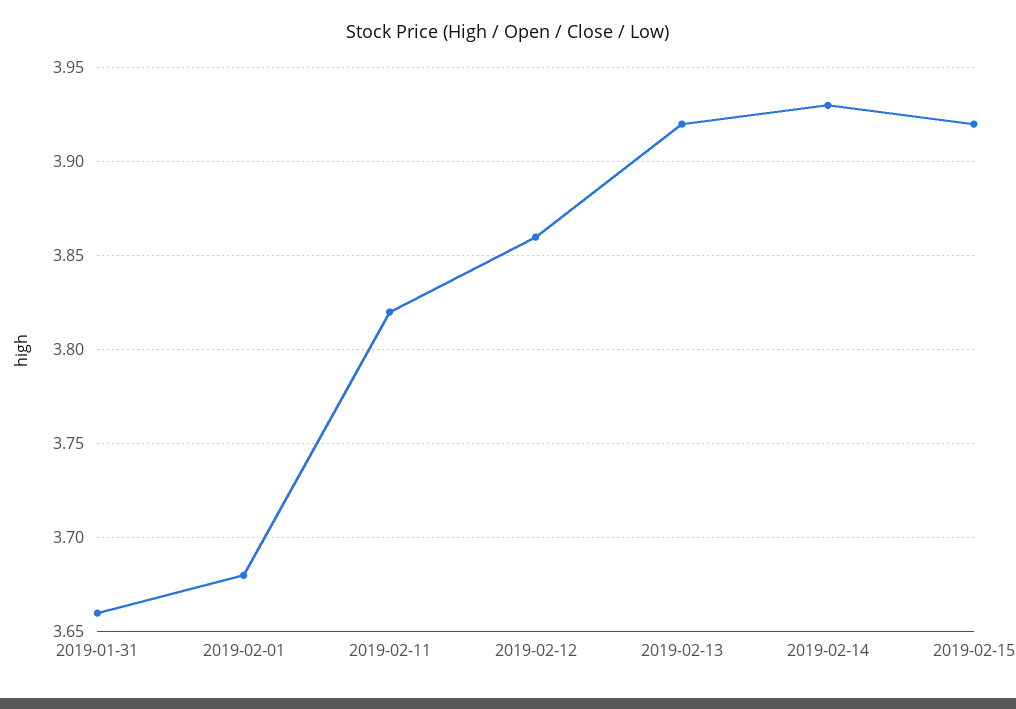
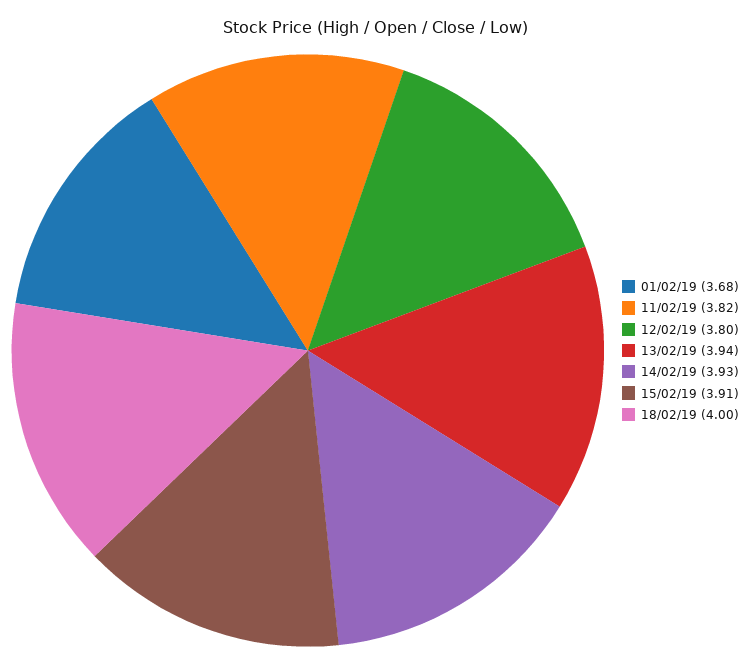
2019-01-31: 3.66 -> none
2019-02-12: 3.86 -> 3.8
2019-02-13: 3.92 -> 3.94
2019-02-15: 3.92 -> 3.91
18/02/19: none -> 4

